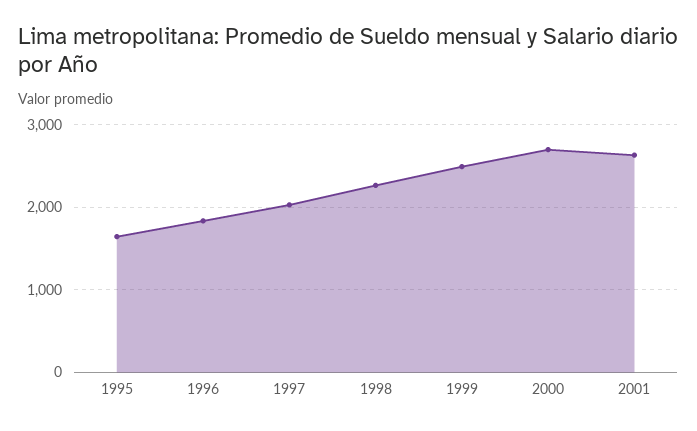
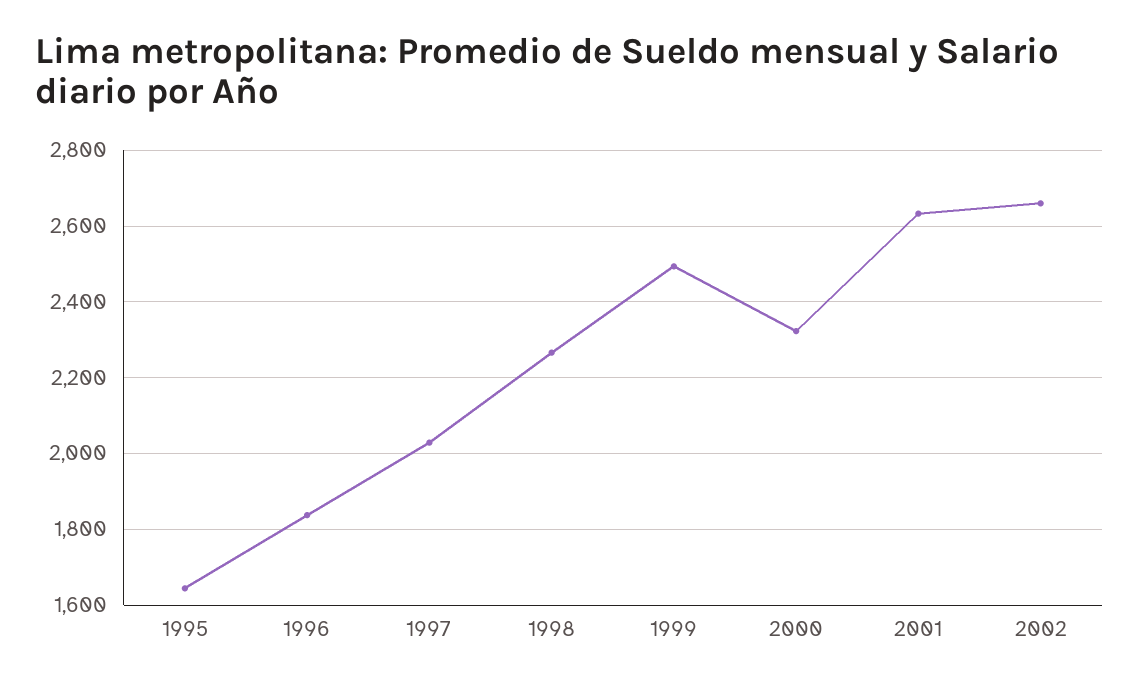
2000: 2700 -> 2320
2002: none -> 2660

